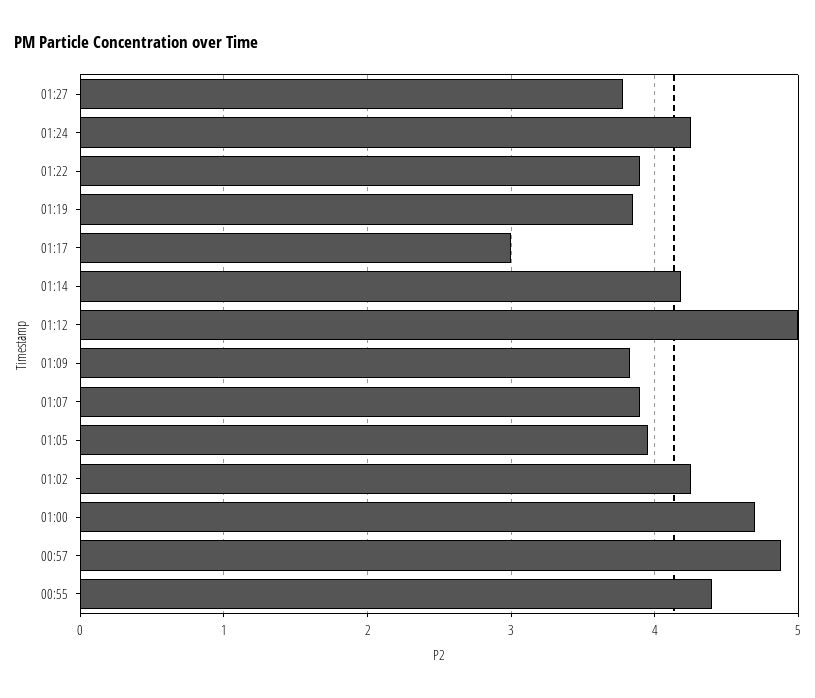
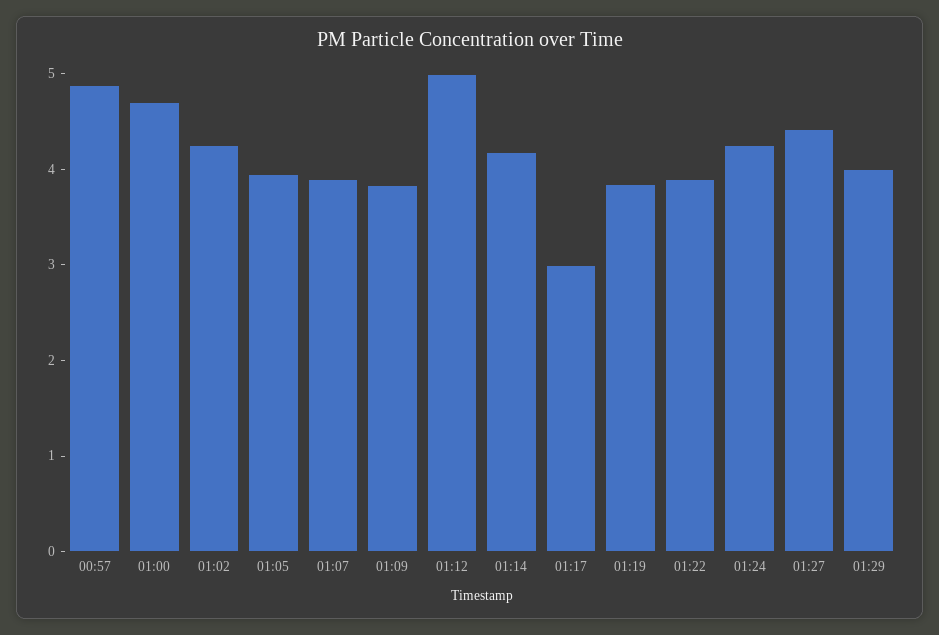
01:27: 3.8 -> 4.4
00:55: 4.4 -> none
01:29: none -> 4

